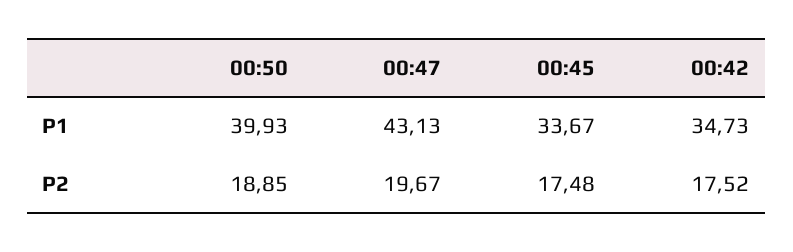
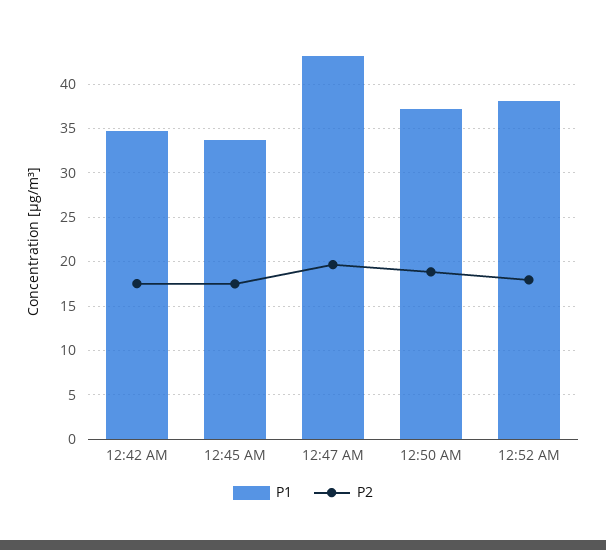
P1, 00:50: 39.93 -> 37
P1, 12:52 AM: none -> 38
P2, 12:52 AM: none -> 18

